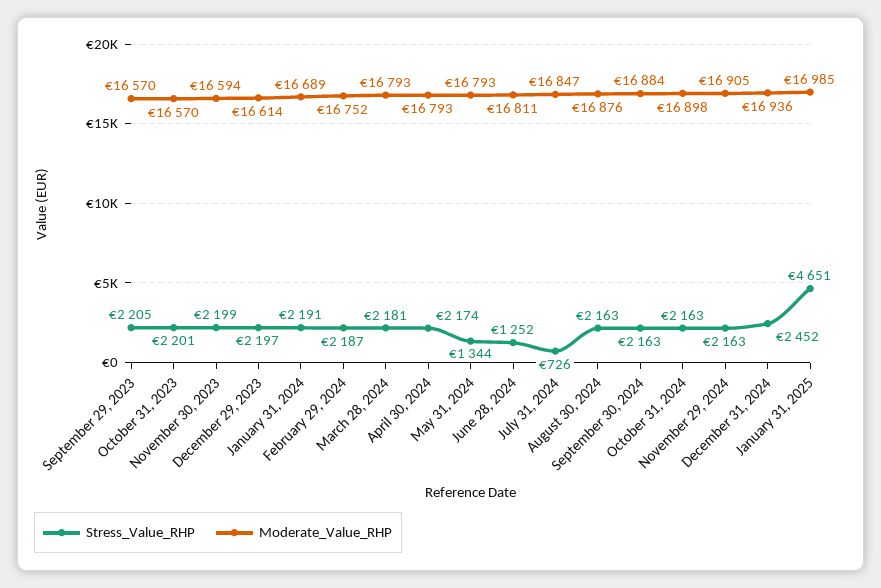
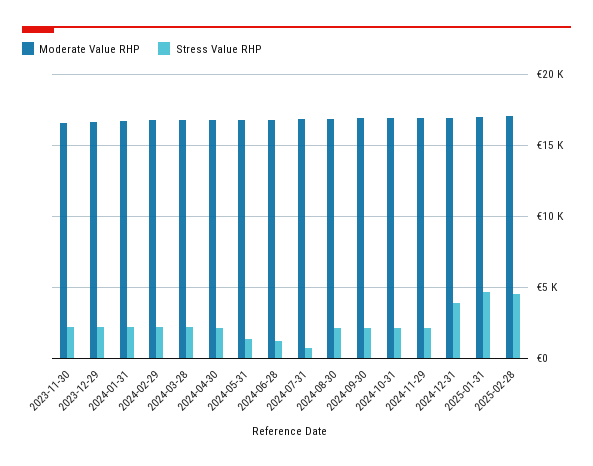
Stress_Value_RHP, September 29, 2023: 2205 -> none
Moderate_Value_RHP, September 29, 2023: 16570 -> none
Stress_Value_RHP, October 31, 2023: 2201 -> none
Moderate_Value_RHP, October 31, 2023: 16570 -> none
Stress_Value_RHP, December 31, 2024: 2452 -> 4000
Moderate_Value_RHP, 2025-02-28: none -> 17000
Stress_Value_RHP, 2025-02-28: none -> 4500

